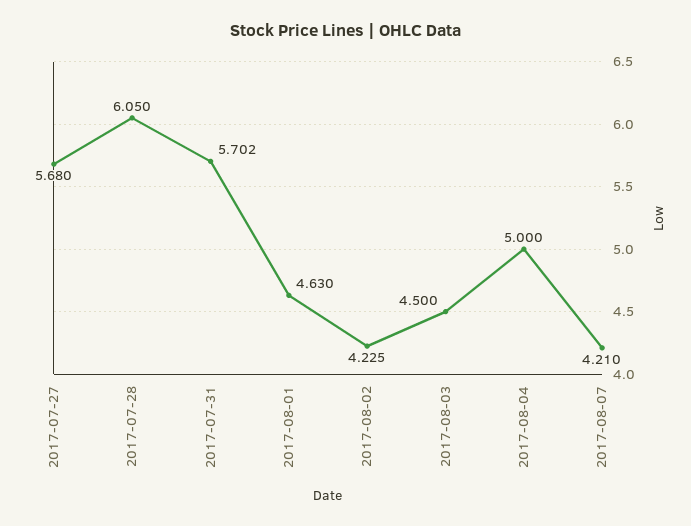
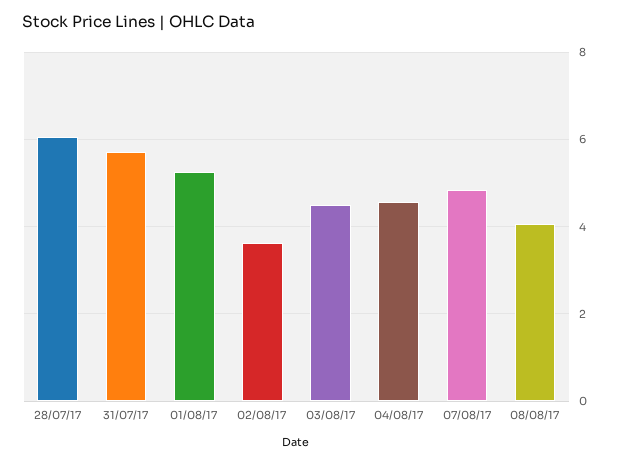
2017-07-27: 5.68 -> none
2017-08-01: 4.63 -> 5.2
2017-08-02: 4.225 -> 3.6
2017-08-04: 5 -> 4.6
2017-08-07: 4.21 -> 4.8
08/08/17: none -> 4

